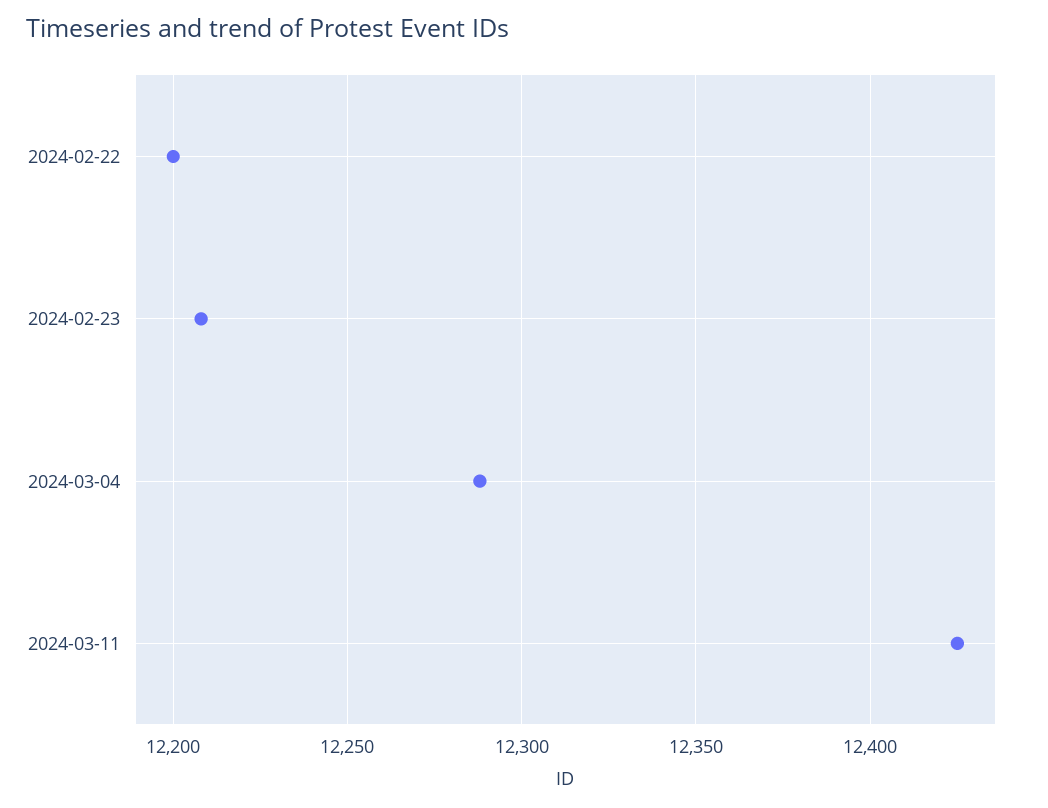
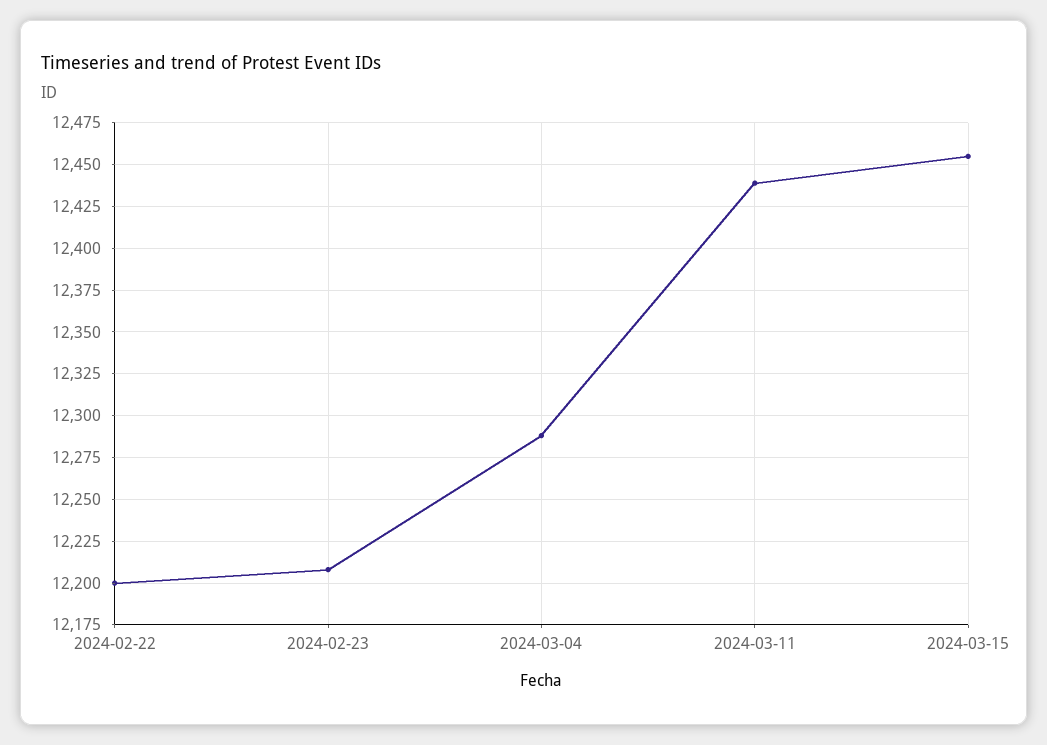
2024-03-11: 12425 -> 12440
2024-03-15: none -> 12455

